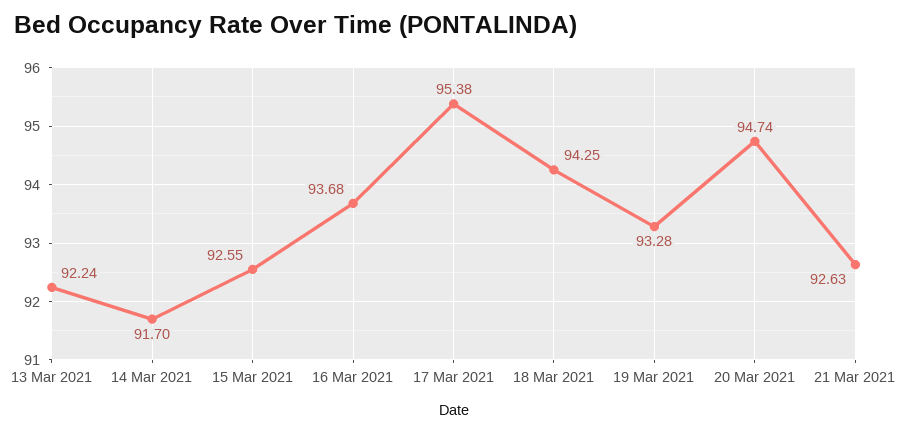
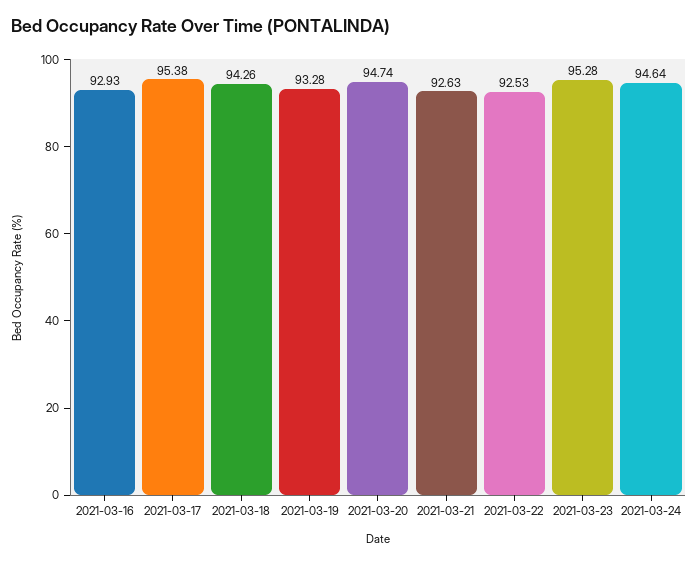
13 Mar 2021: 92.24 -> none
14 Mar 2021: 91.7 -> none
15 Mar 2021: 92.55 -> none
16 Mar 2021: 93.68 -> 92.93
18 Mar 2021: 94.25 -> 94.26
2021-03-22: none -> 92.53
2021-03-23: none -> 95.28
2021-03-24: none -> 94.64

